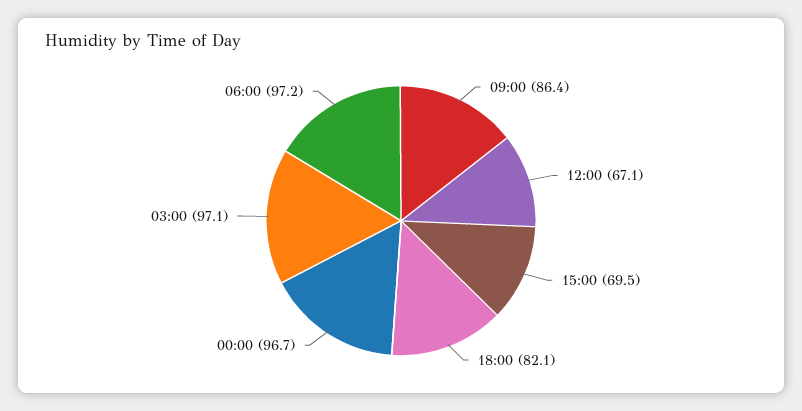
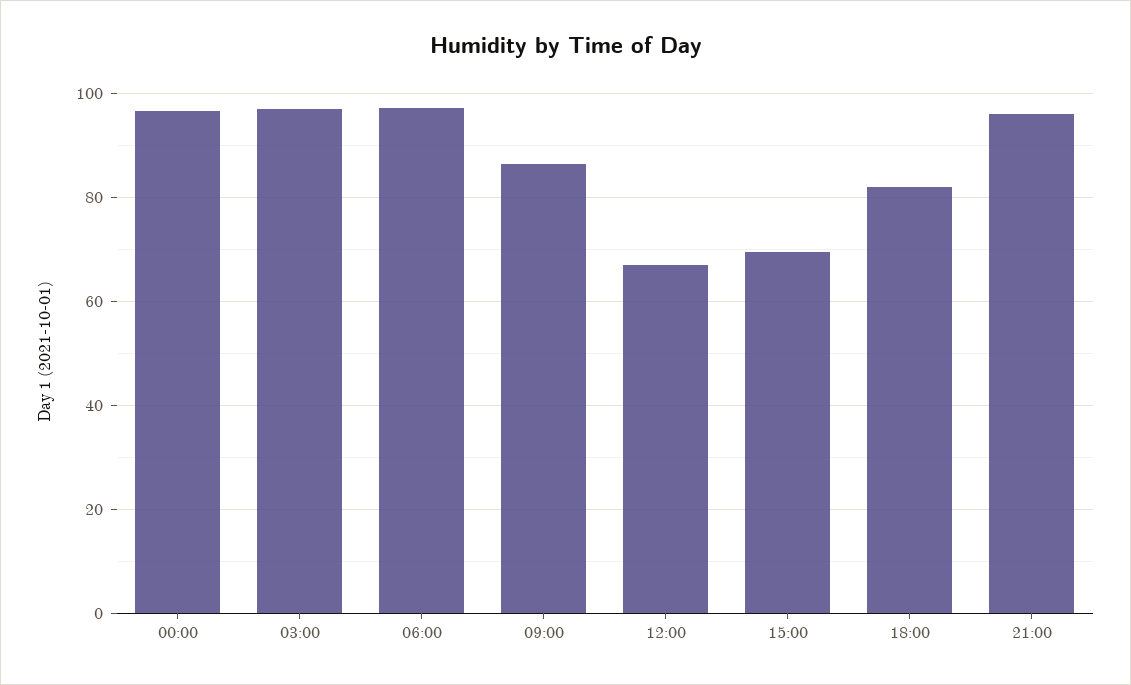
21:00: none -> 96

